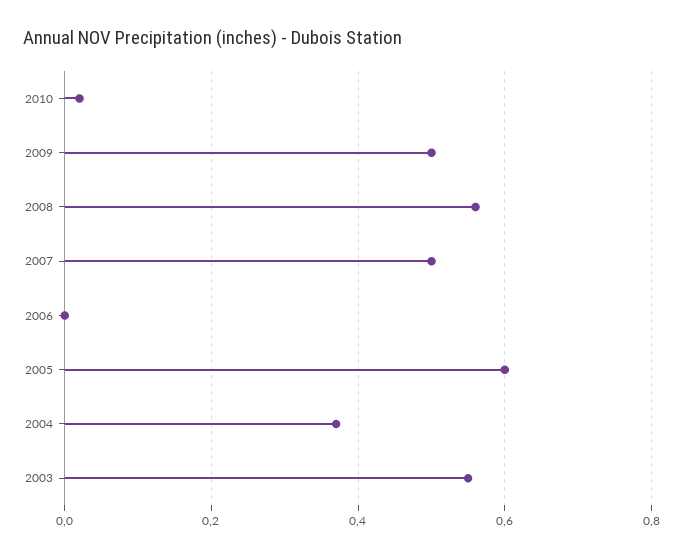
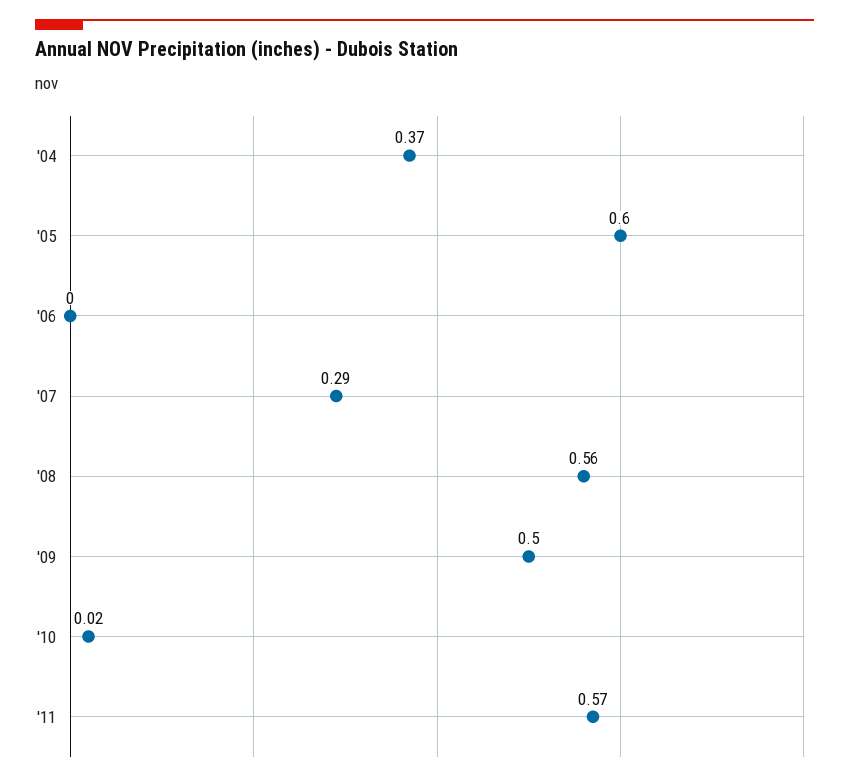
2007: 0.5 -> 0.29
2003: 0.55 -> none
'11: none -> 0.57

